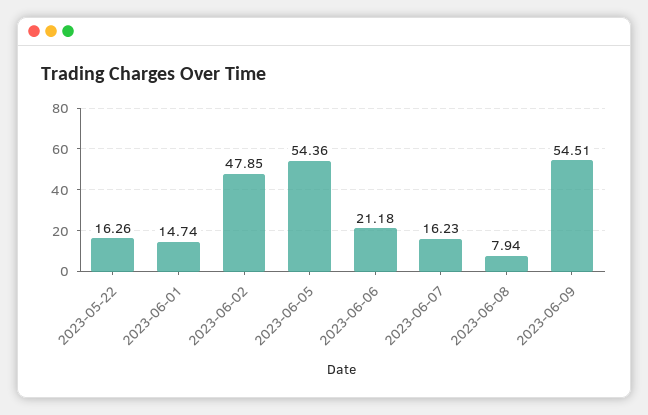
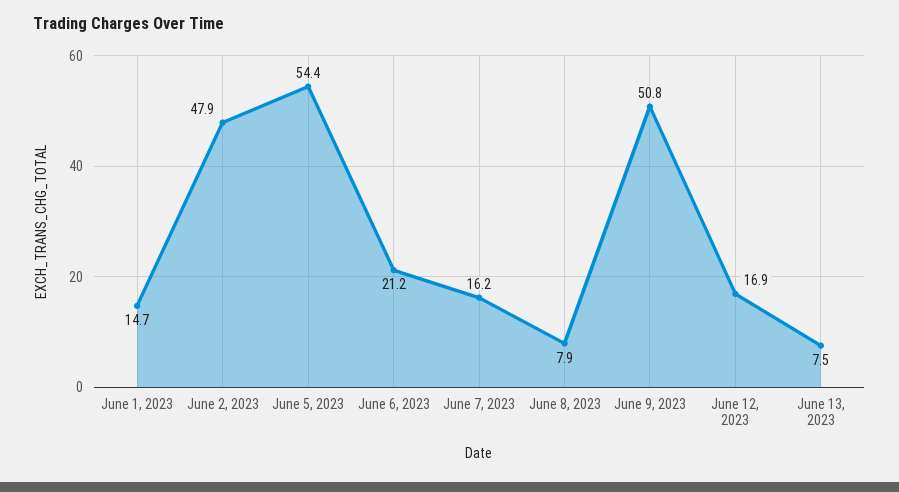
2023-05-22: 16.26 -> none
2023-06-09: 54.51 -> 50.8
June 12, 2023: none -> 16.9
June 13, 2023: none -> 7.5

